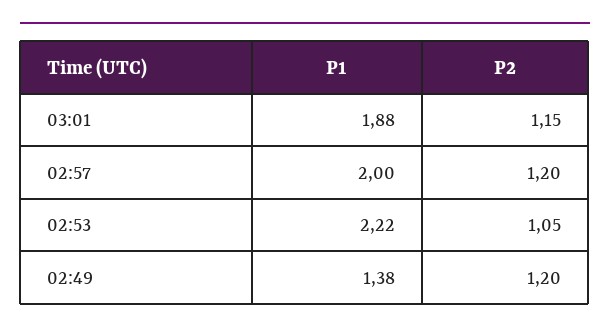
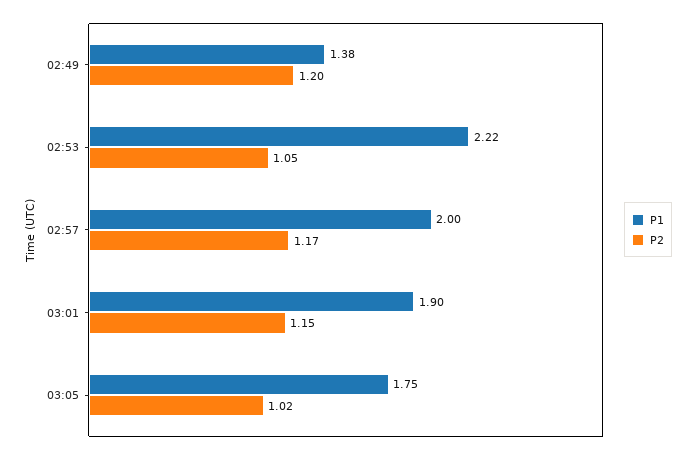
P1, 03:01: 1.88 -> 1.9
P2, 02:57: 1.2 -> 1.17
P1, 03:05: none -> 1.75
P2, 03:05: none -> 1.02

